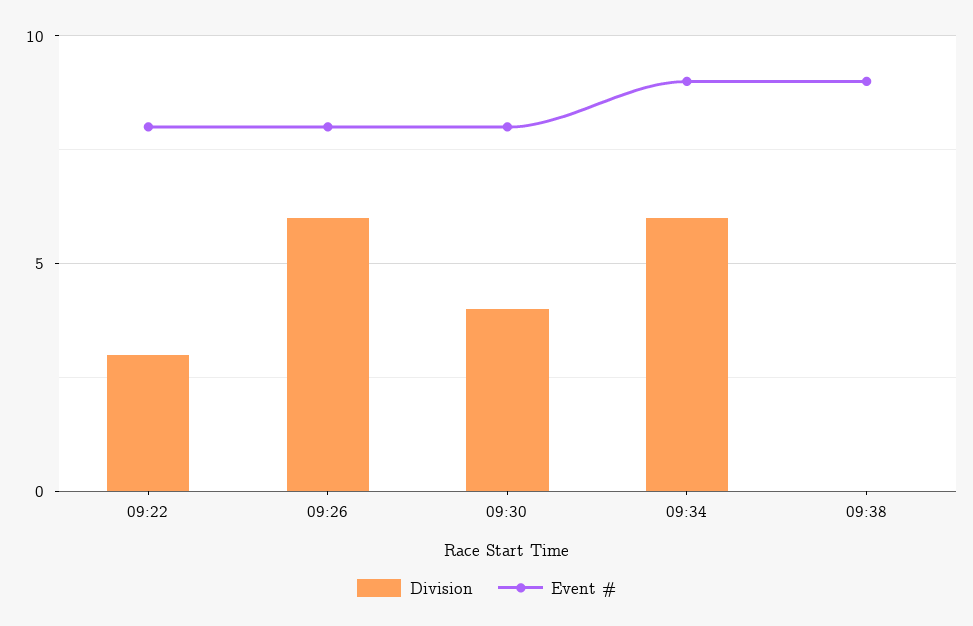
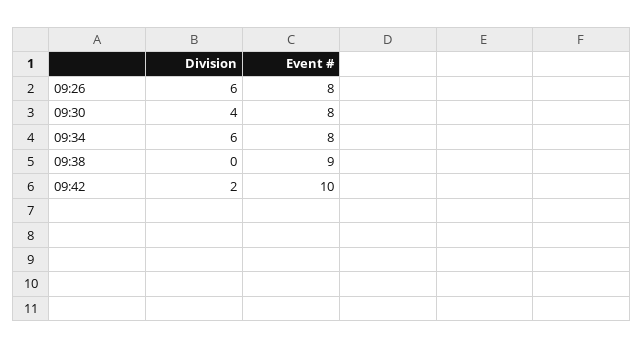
Division, 09:22: 3 -> none
Event #, 09:22: 8 -> none
Event #, 09:34: 9 -> 8
Division, 09:42: none -> 2
Event #, 09:42: none -> 10

